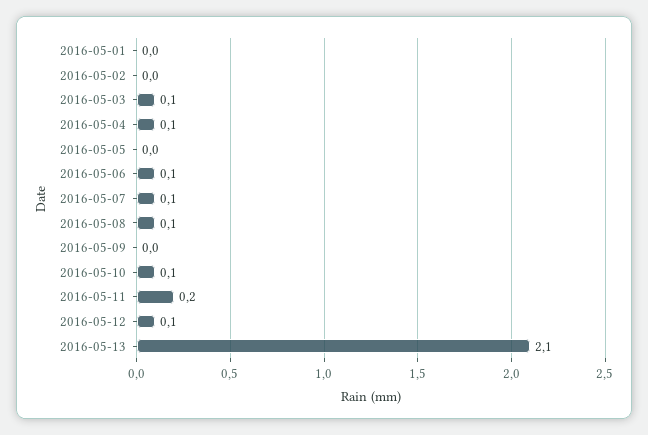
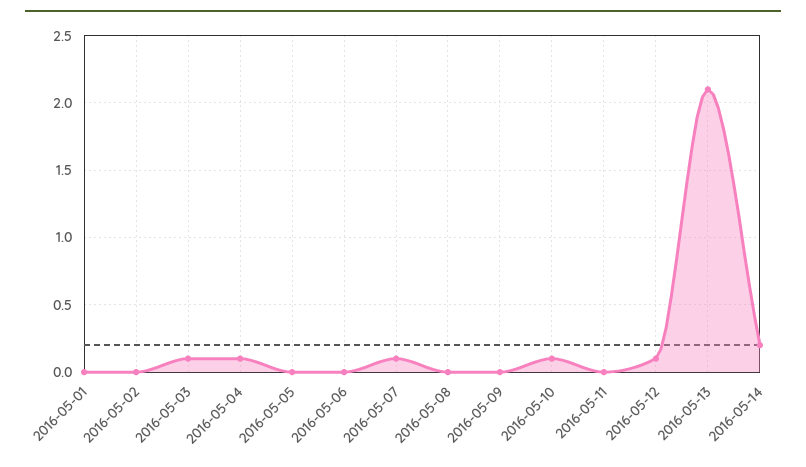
2016-05-06: 0.1 -> 0
2016-05-08: 0.1 -> 0
2016-05-11: 0.2 -> 0
2016-05-14: none -> 0.2

